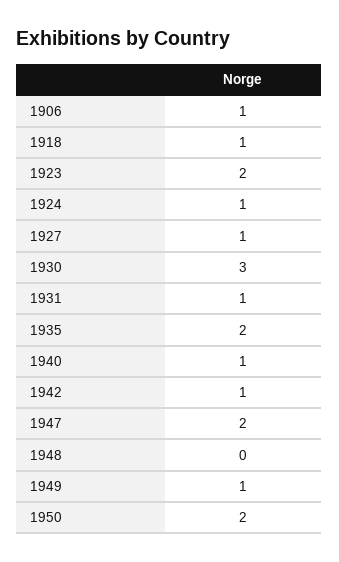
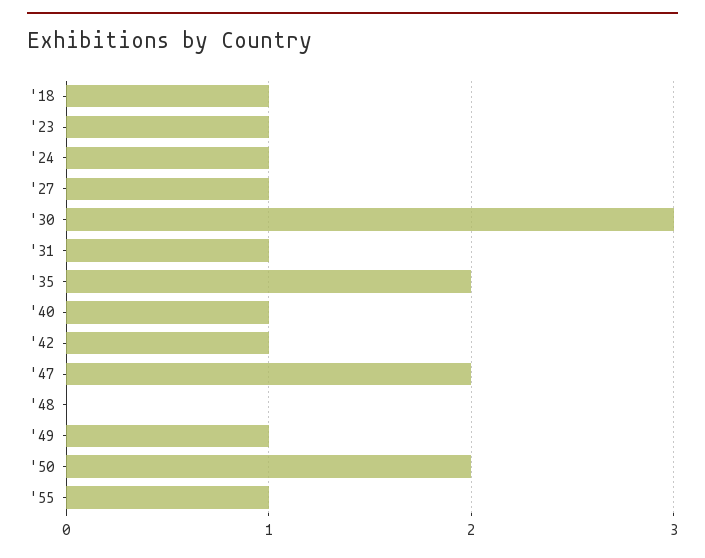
1906: 1 -> none
1923: 2 -> 1
'55: none -> 1

